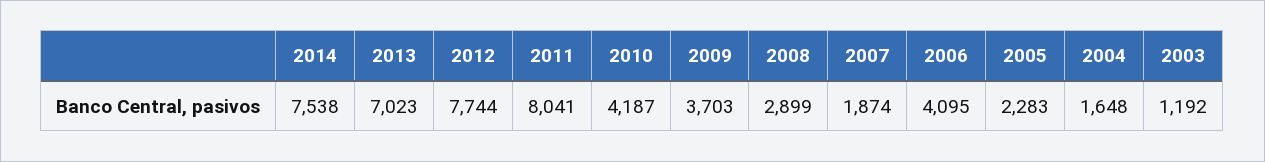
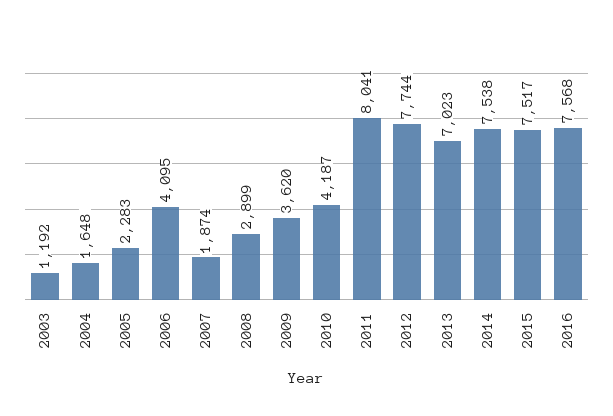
2009: 3703 -> 3620
2015: none -> 7517
2016: none -> 7568

